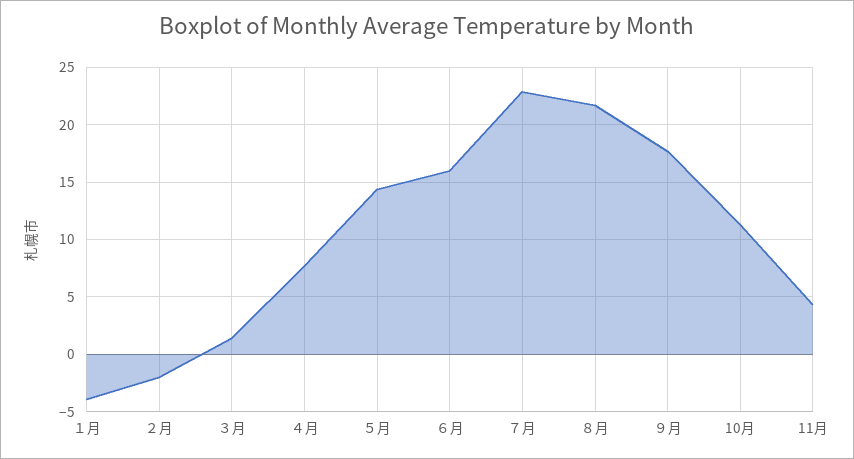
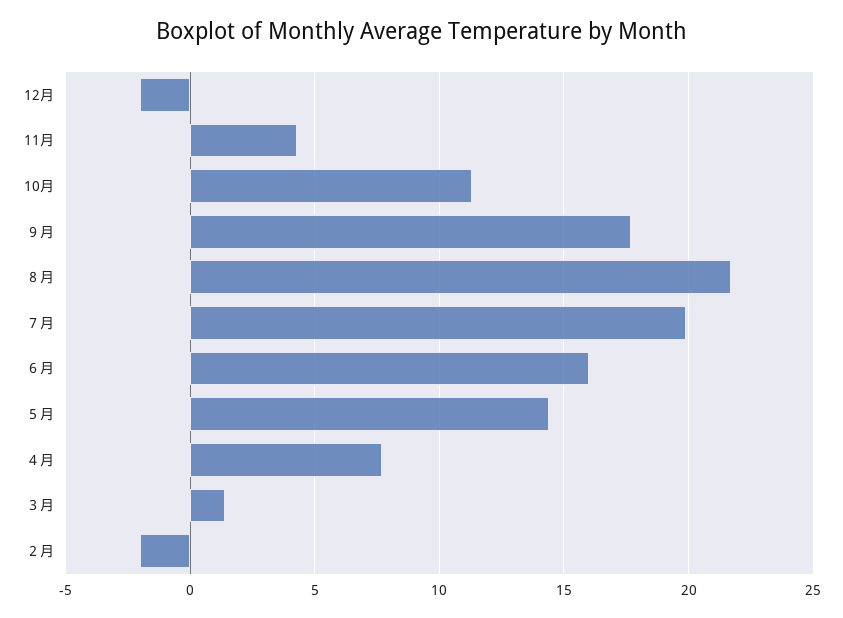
１月: -4 -> none
７月: 23 -> 20
12月: none -> -2

